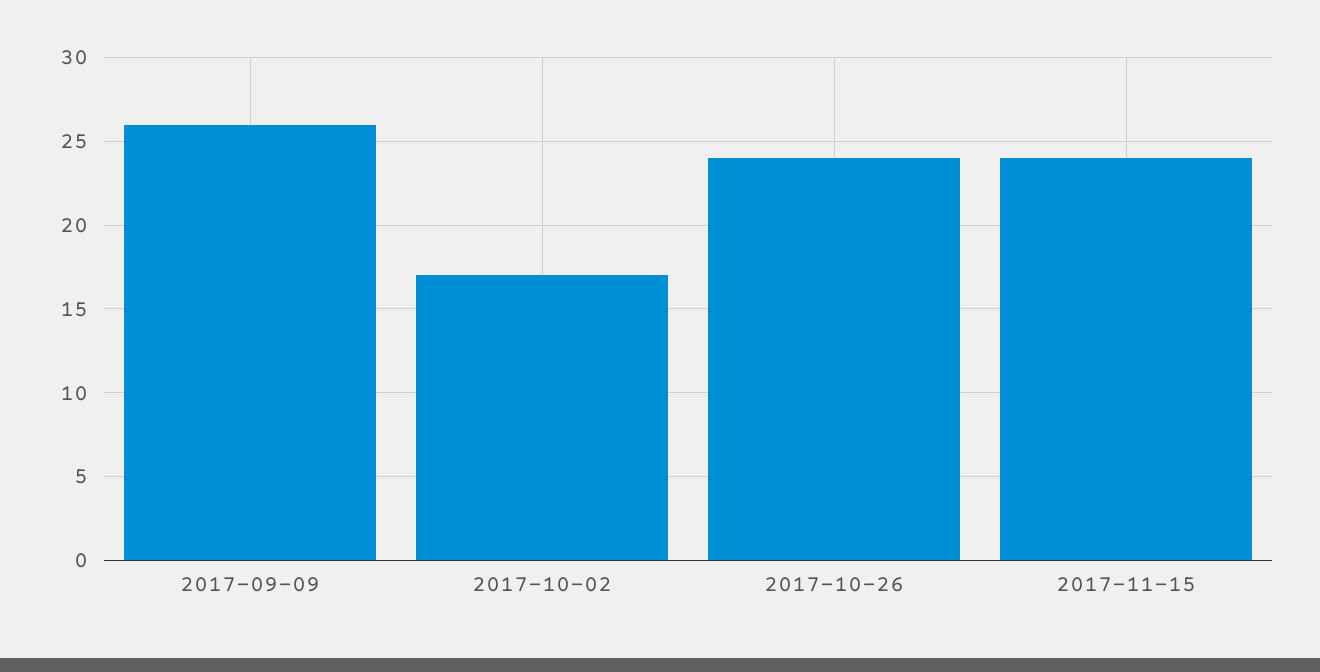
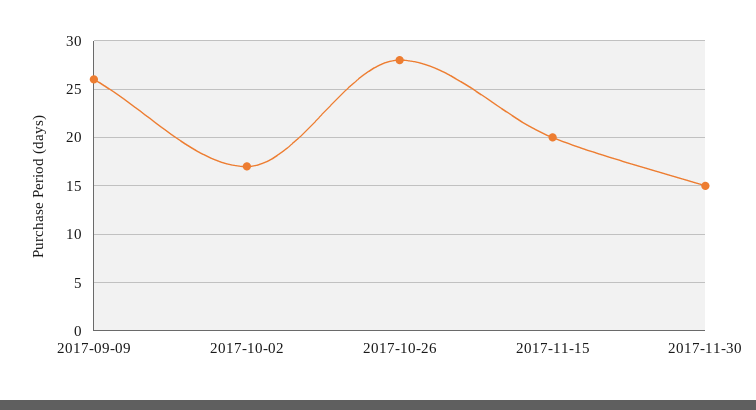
2017-10-26: 24 -> 28
2017-11-15: 24 -> 20
2017-11-30: none -> 15

